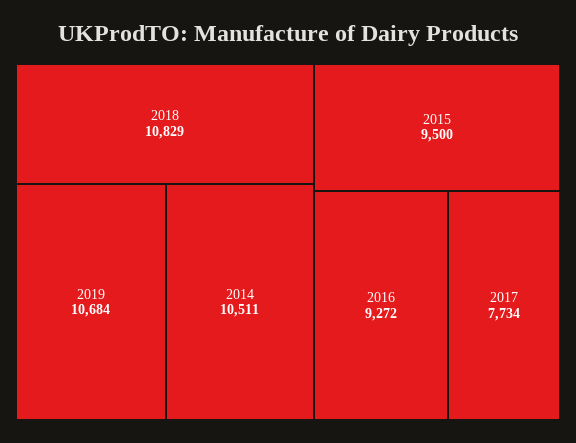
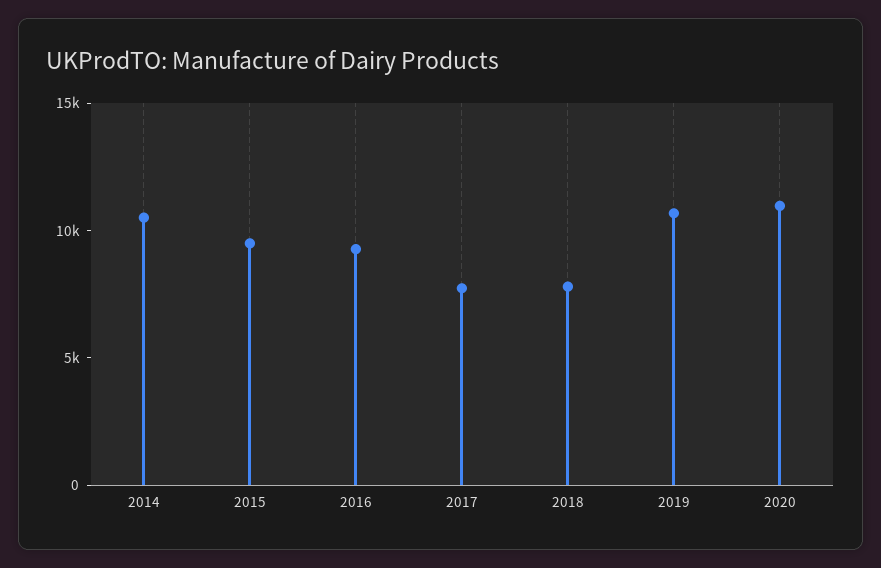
2018: 10829 -> 8000
2020: none -> 11000

